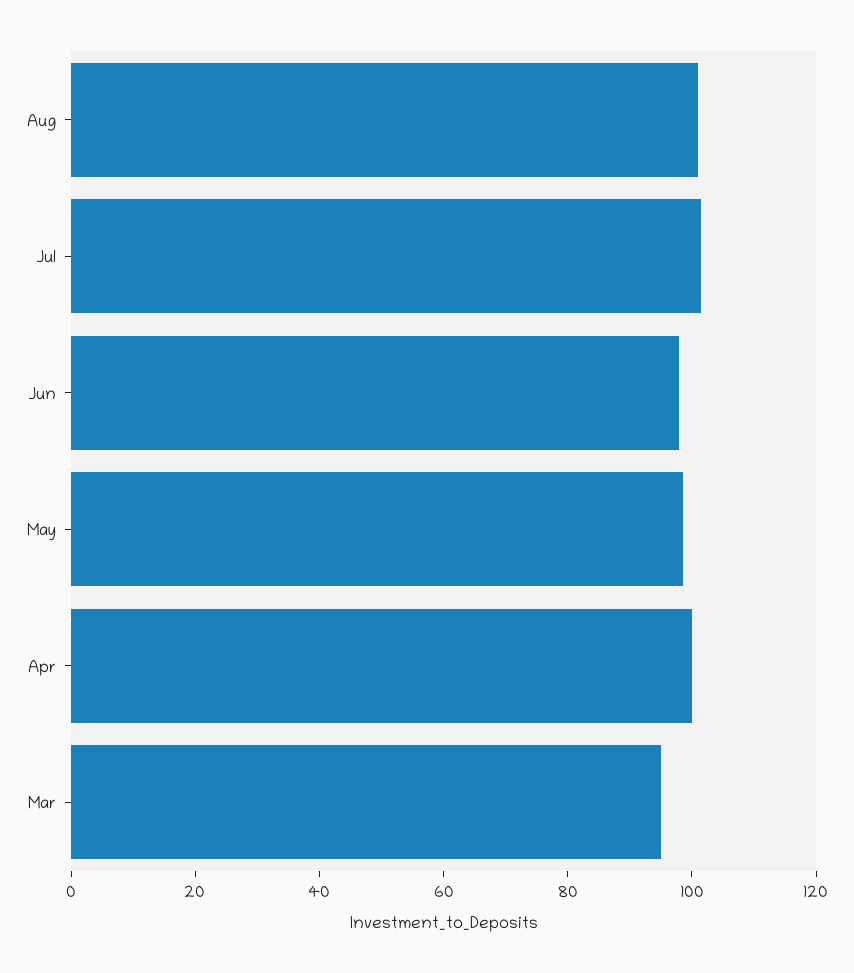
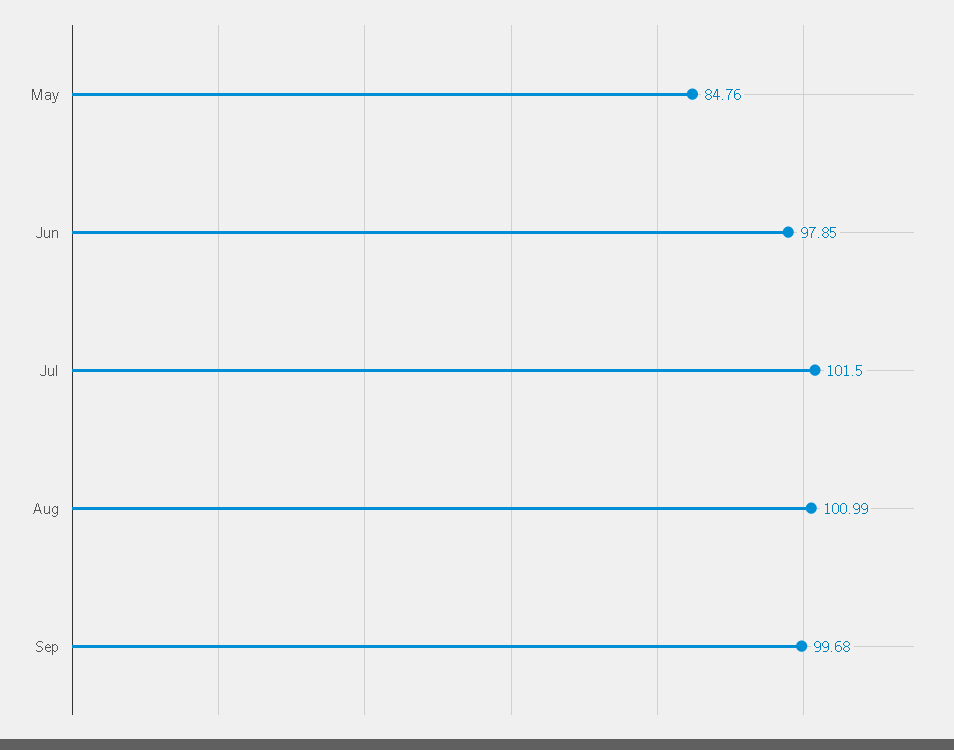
May: 100 -> 84.76
Apr: 100 -> none
Mar: 95 -> none
Sep: none -> 99.68

